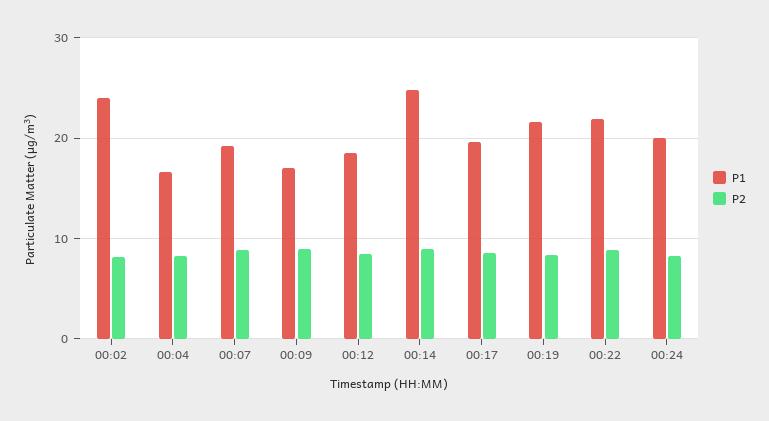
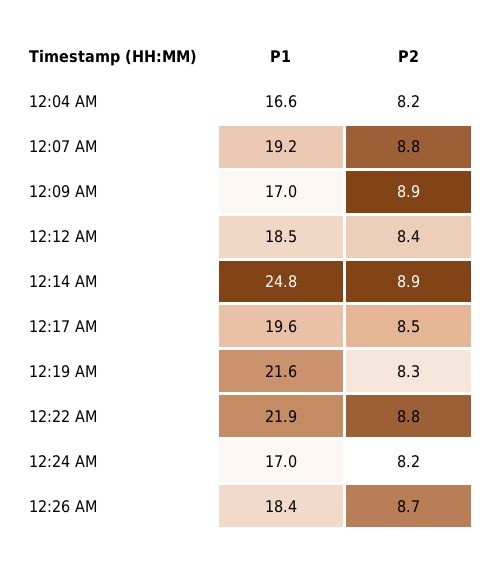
P1, 00:02: 24 -> none
P2, 00:02: 8 -> none
P1, 00:24: 20 -> 17
P1, 12:26 AM: none -> 18.4
P2, 12:26 AM: none -> 8.7

